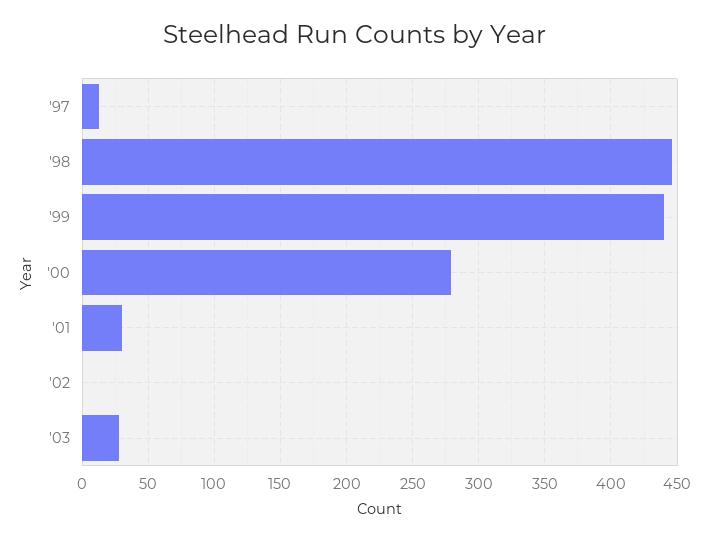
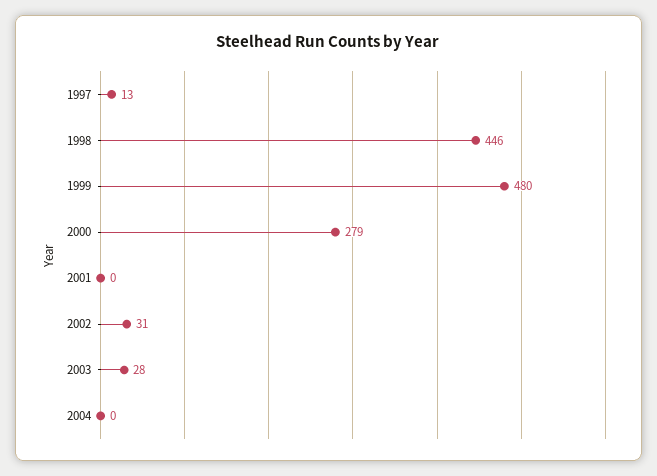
'99: 440 -> 480
'01: 30 -> 0
'02: 0 -> 31
2004: none -> 0

